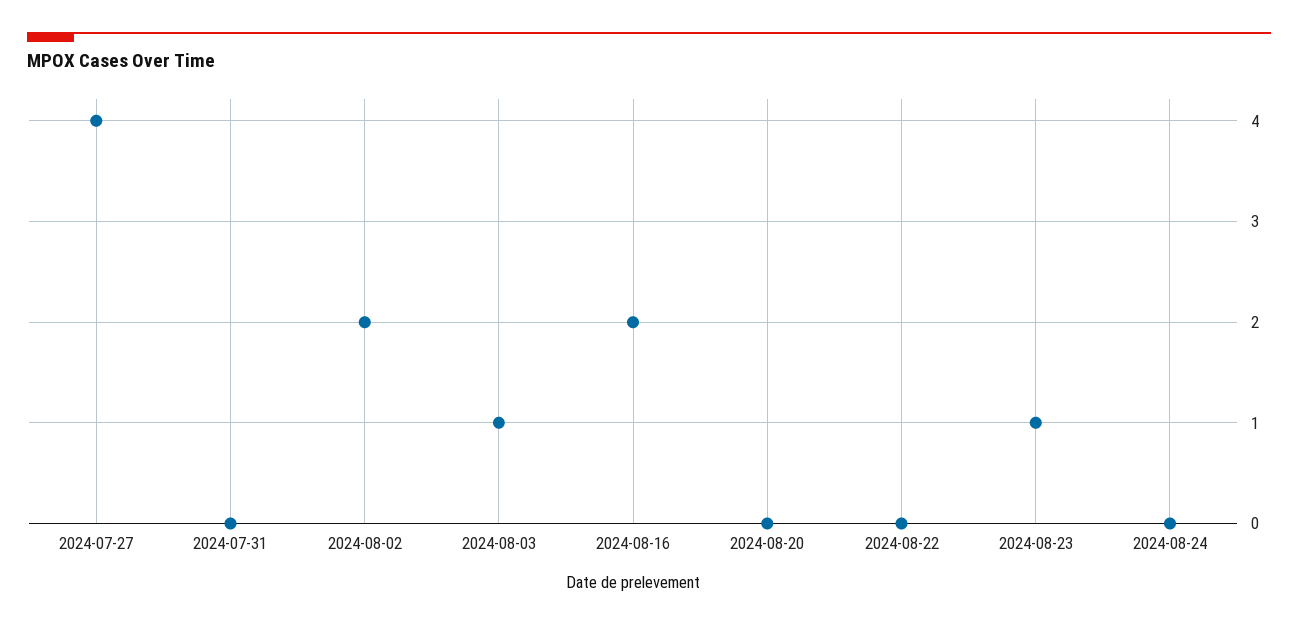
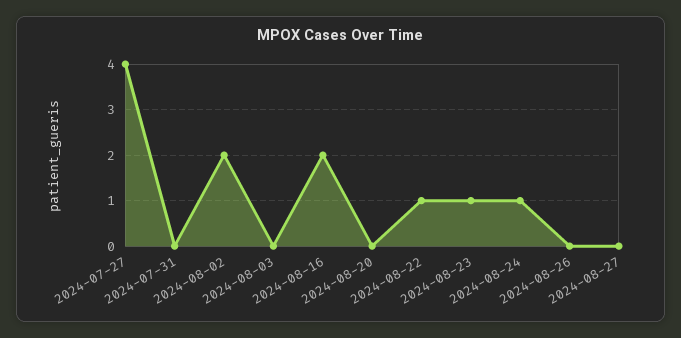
2024-08-03: 1 -> 0
2024-08-22: 0 -> 1
2024-08-24: 0 -> 1
2024-08-26: none -> 0
2024-08-27: none -> 0

